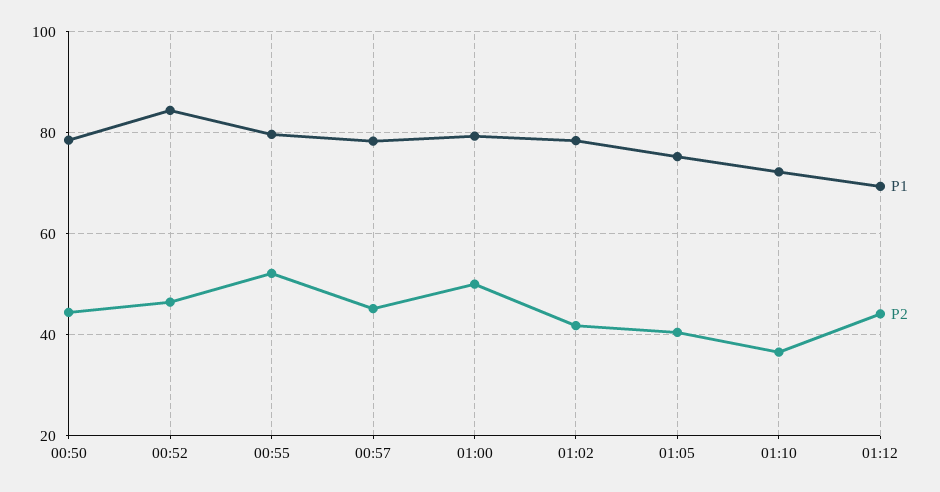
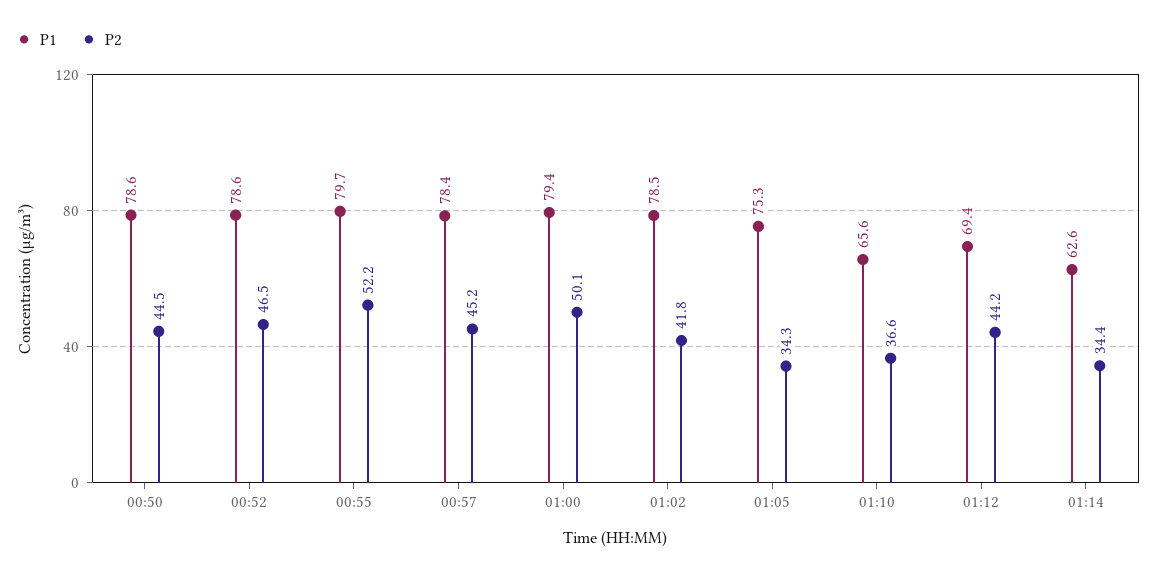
P1, 00:52: 84 -> 78.6
P2, 01:05: 40 -> 34.3
P1, 01:10: 72 -> 65.6
P1, 01:14: none -> 62.6
P2, 01:14: none -> 34.4

